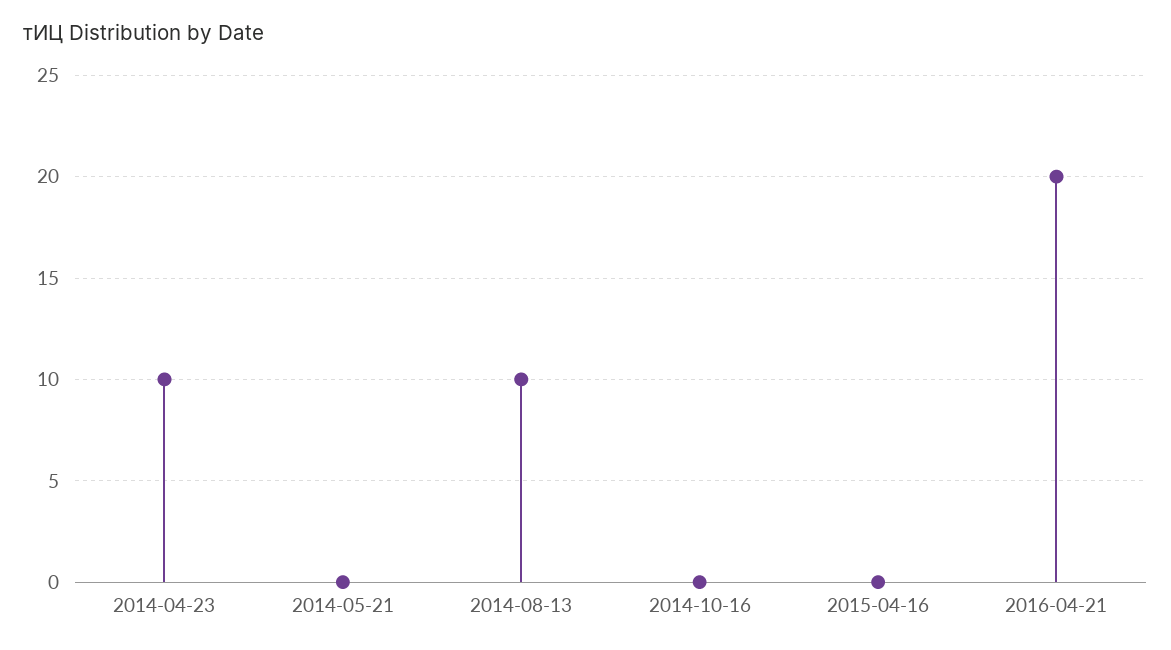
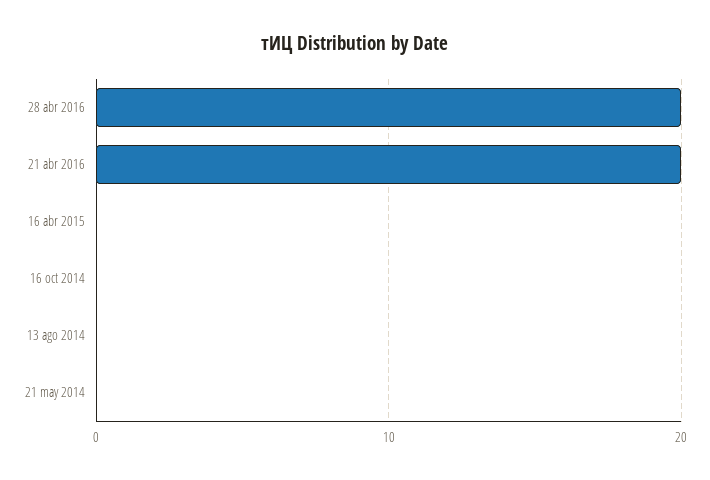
2014-04-23: 10 -> none
2014-08-13: 10 -> 0
28 abr 2016: none -> 20

